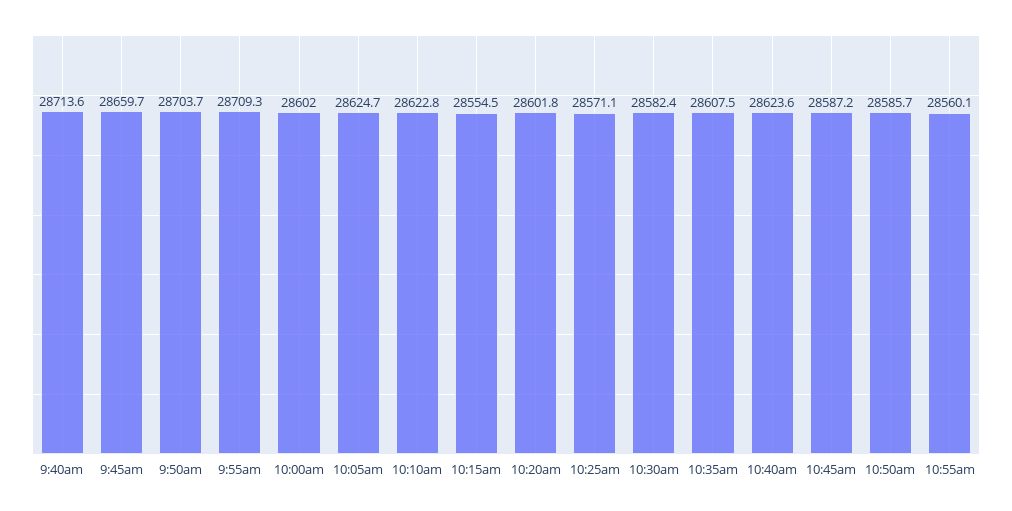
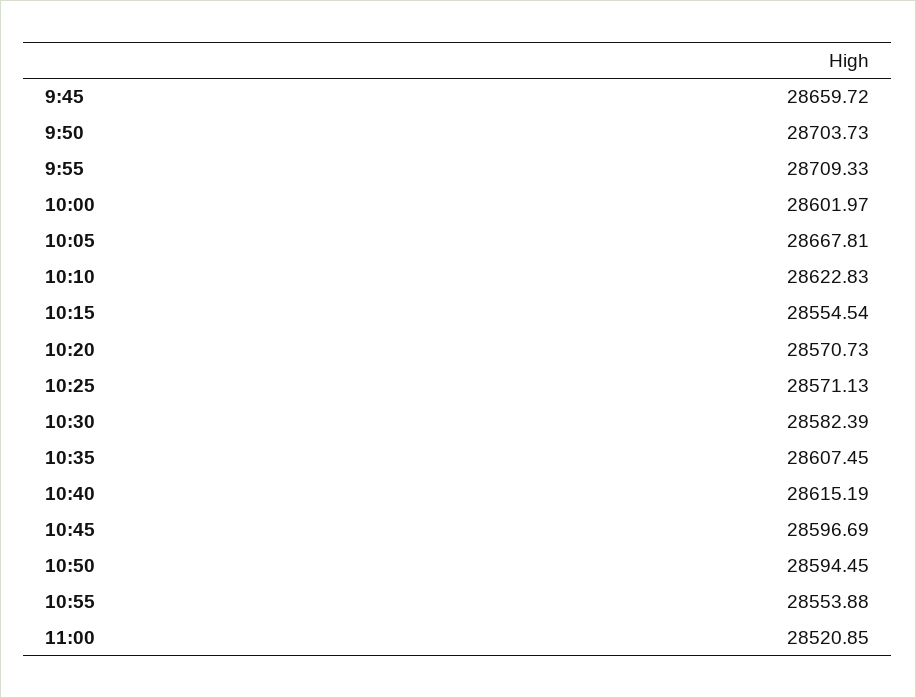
9:40am: 28713.6 -> none
10:05am: 28624.7 -> 28667.81
10:20am: 28601.8 -> 28570.73
10:40am: 28623.6 -> 28615.19
10:45am: 28587.2 -> 28596.69
10:50am: 28585.7 -> 28594.45
10:55am: 28560.1 -> 28553.88
11:00: none -> 28520.85

